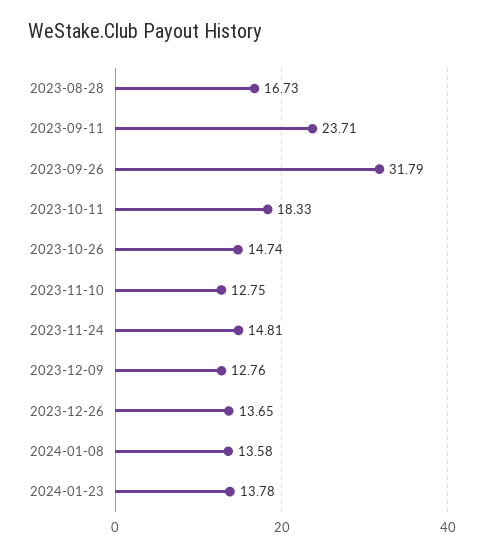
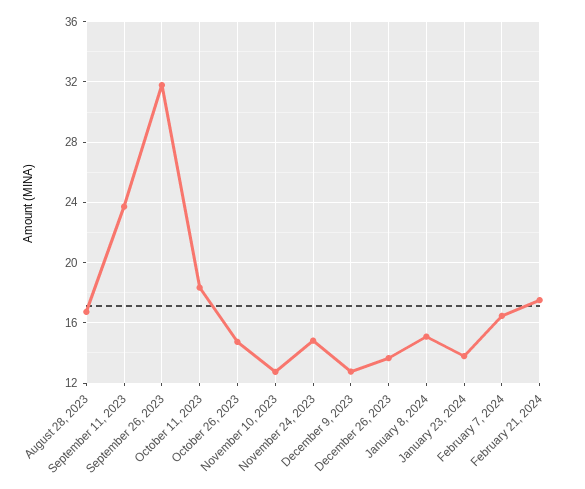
2024-01-08: 13.58 -> 15
February 7, 2024: none -> 16.5
February 21, 2024: none -> 17.5

